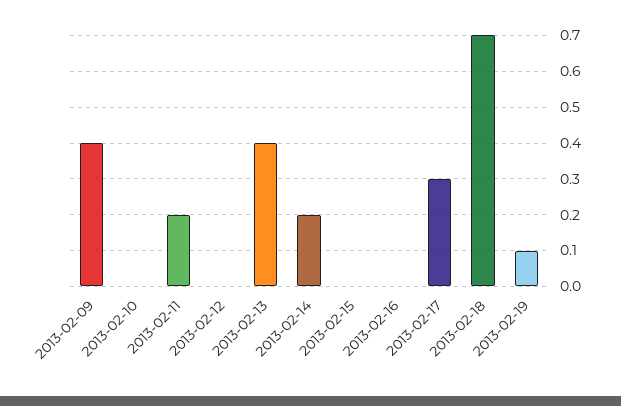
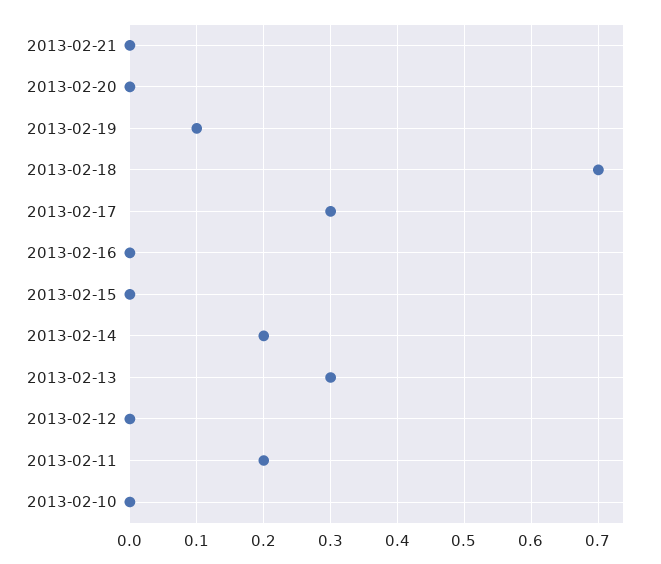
2013-02-09: 0.4 -> none
2013-02-13: 0.4 -> 0.3
2013-02-21: none -> 0
2013-02-20: none -> 0

